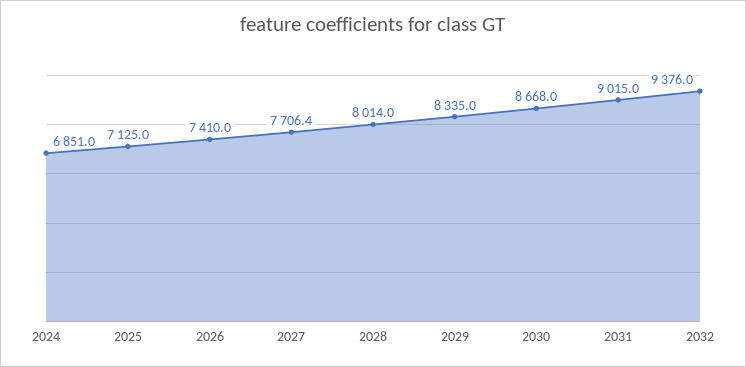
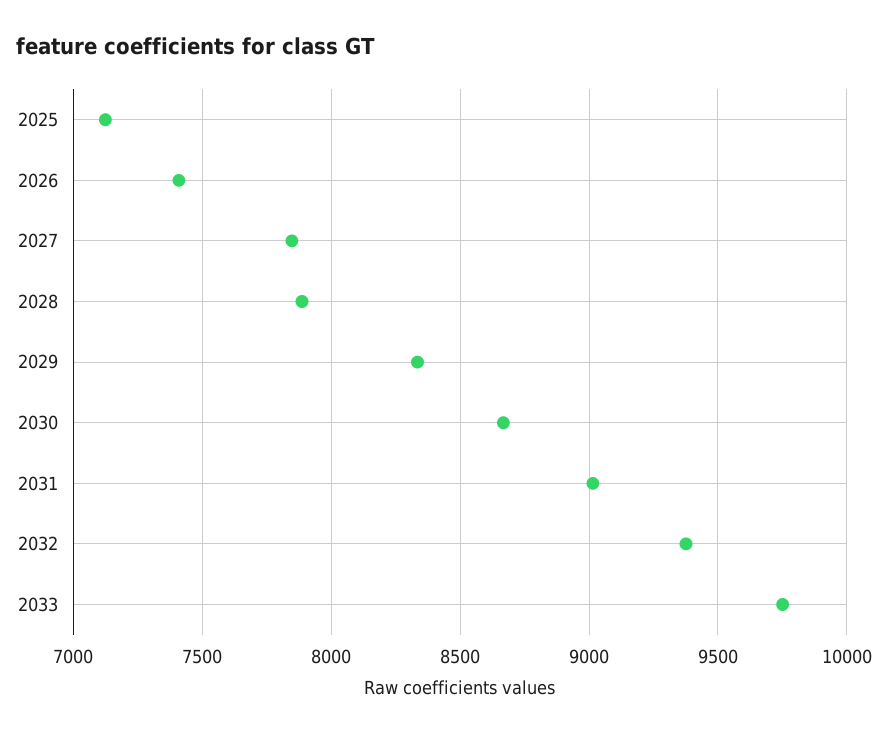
2024: 6851 -> none
2027: 7706.4 -> 7850
2028: 8014 -> 7900
2033: none -> 9750

